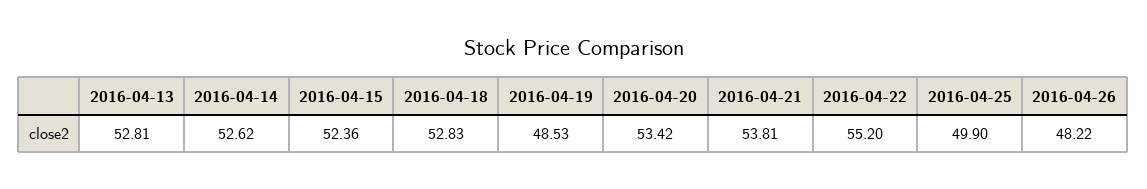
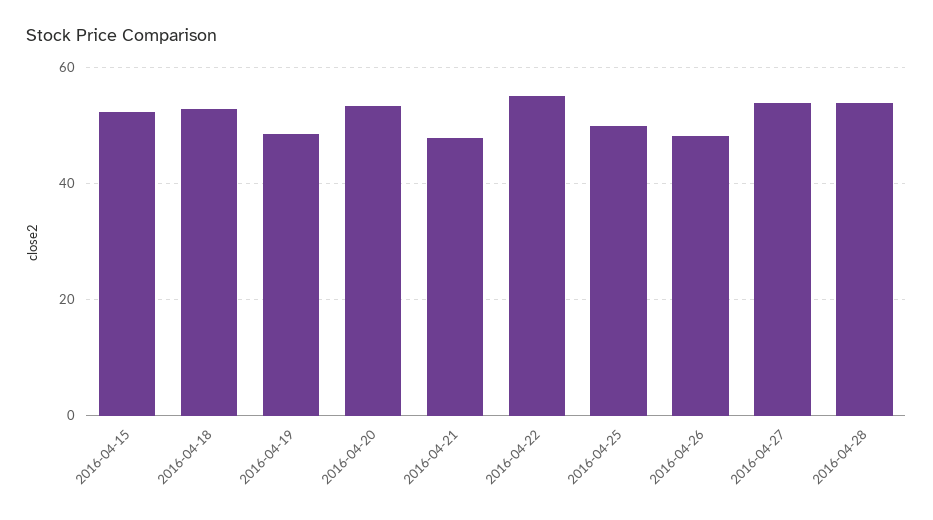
2016-04-13: 52.81 -> none
2016-04-14: 52.62 -> none
2016-04-21: 53.81 -> 48
2016-04-27: none -> 54
2016-04-28: none -> 54

